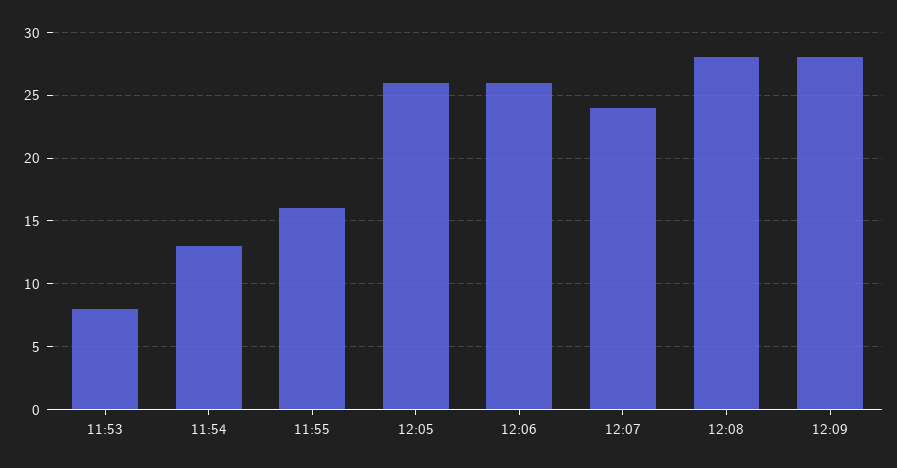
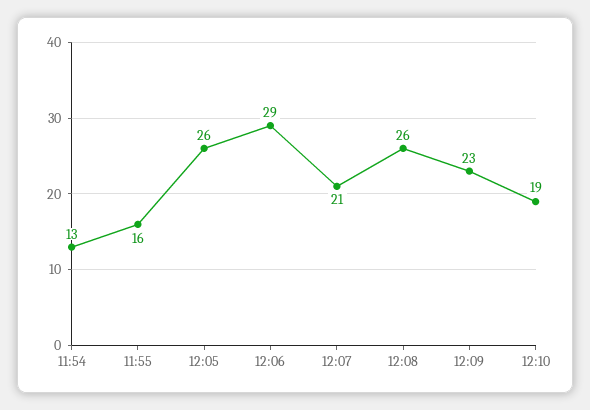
11:53: 8 -> none
12:06: 26 -> 29
12:07: 24 -> 21
12:08: 28 -> 26
12:09: 28 -> 23
12:10: none -> 19

